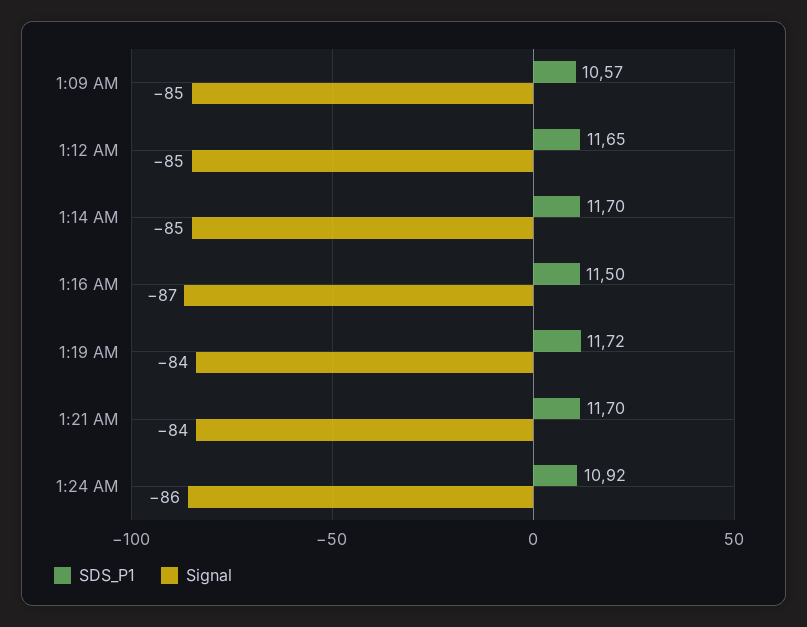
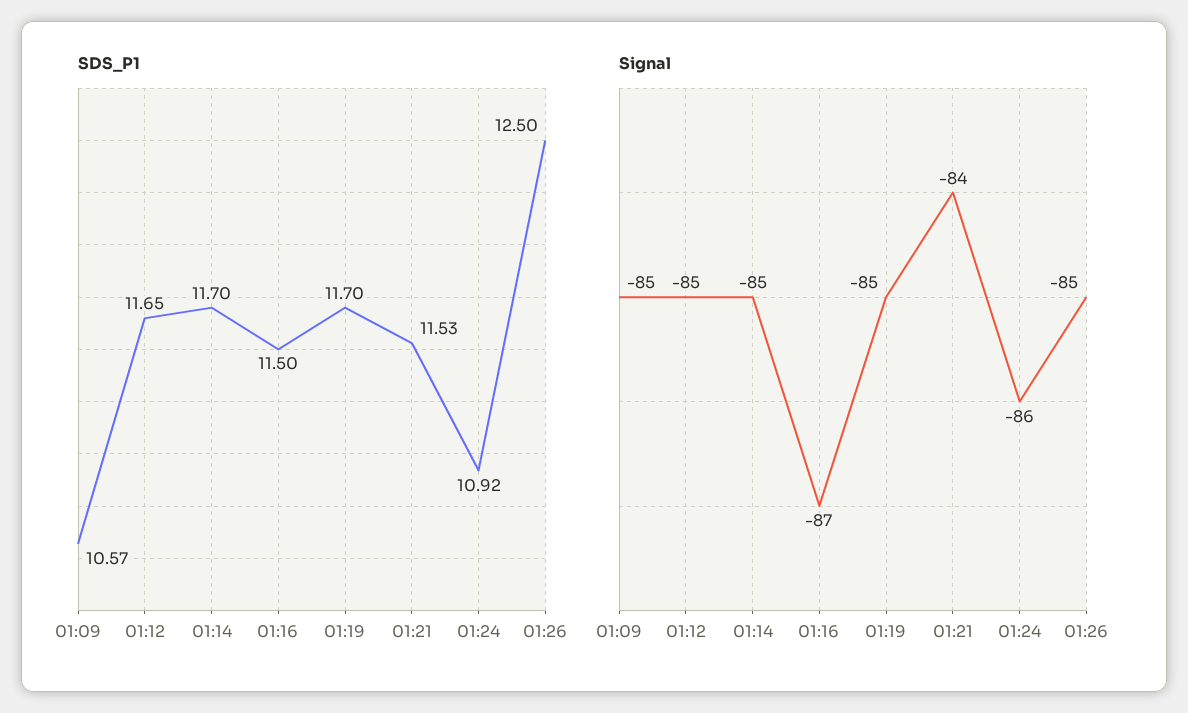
SDS_P1, 1:19 AM: 11.72 -> 11.7
Signal, 1:19 AM: -84 -> -85
SDS_P1, 1:21 AM: 11.7 -> 11.53
SDS_P1, 01:26: none -> 12.5
Signal, 01:26: none -> -85

